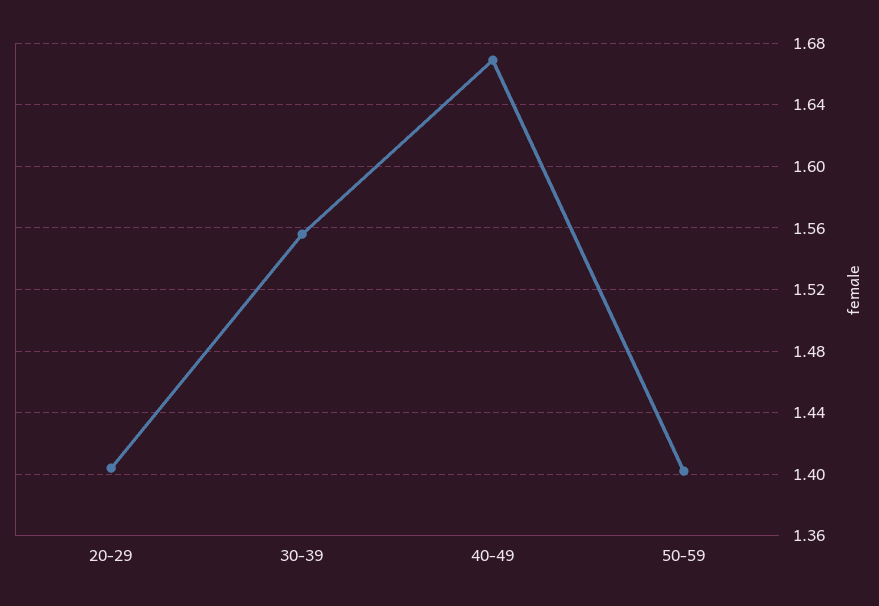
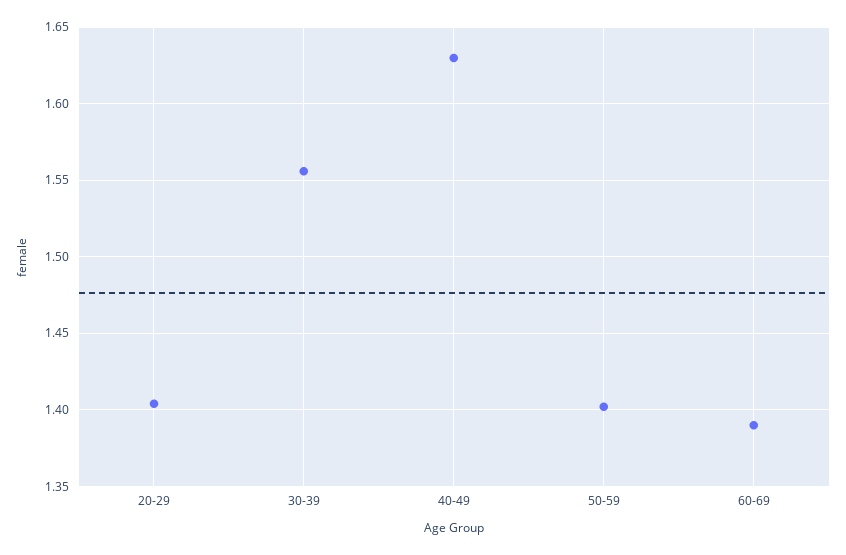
40-49: 1.67 -> 1.63
60-69: none -> 1.39

